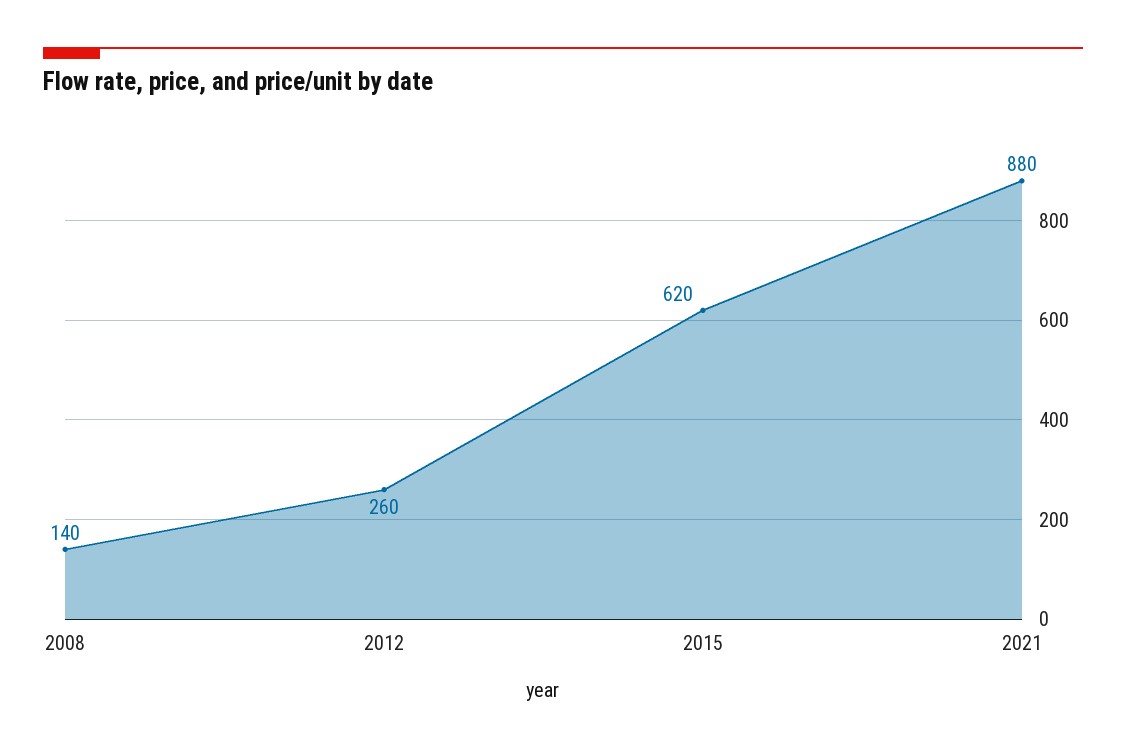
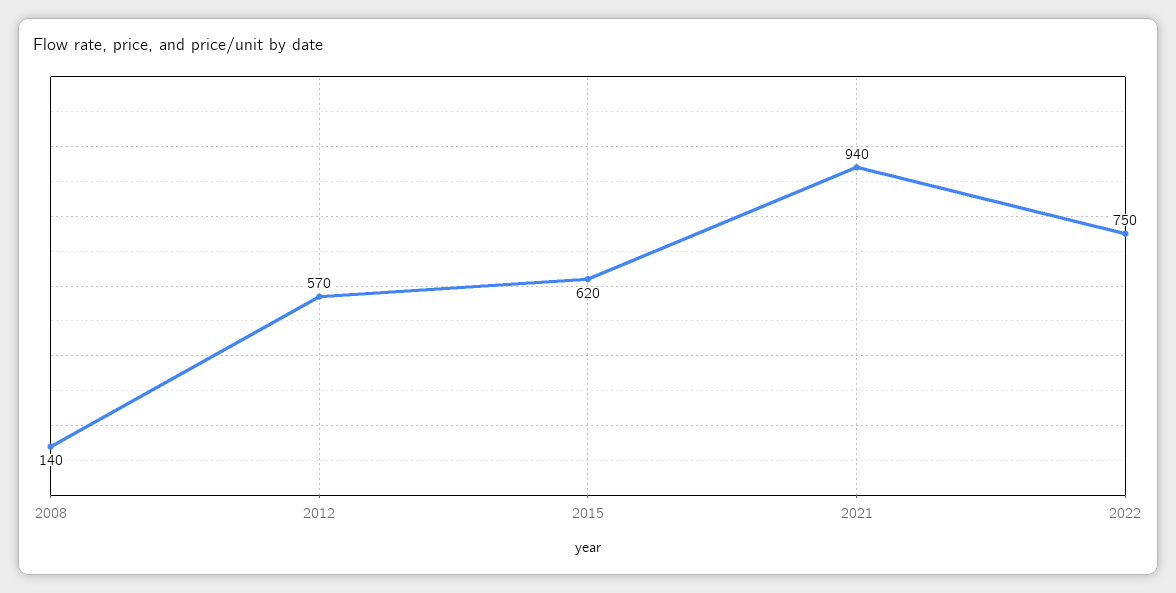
2012: 260 -> 570
2021: 880 -> 940
2022: none -> 750

